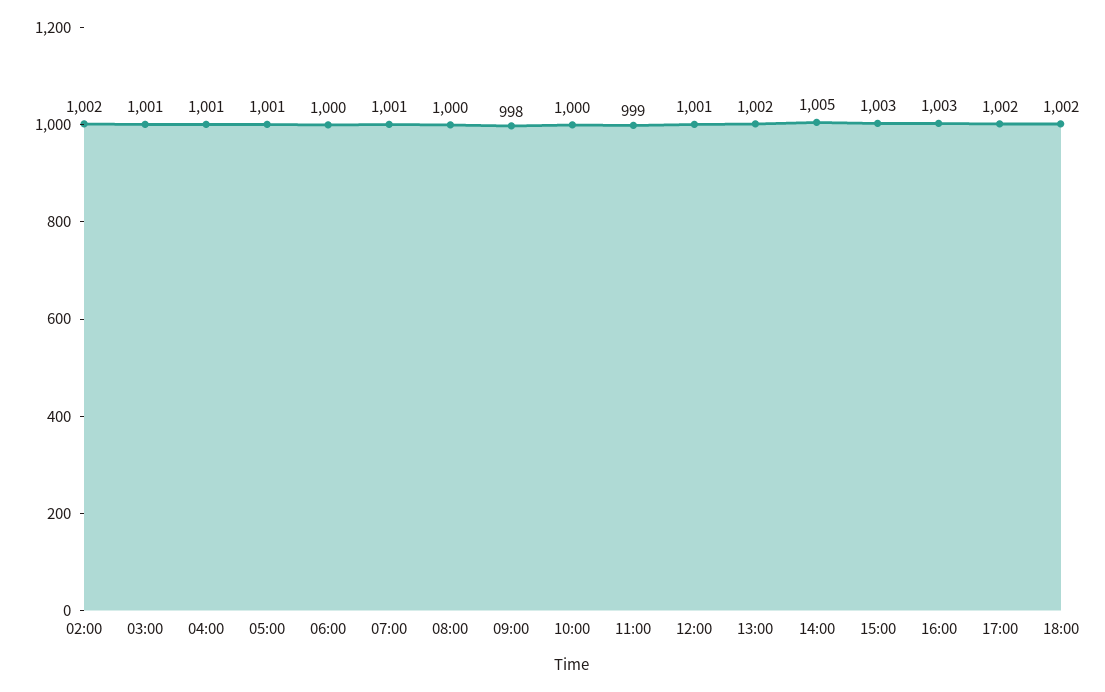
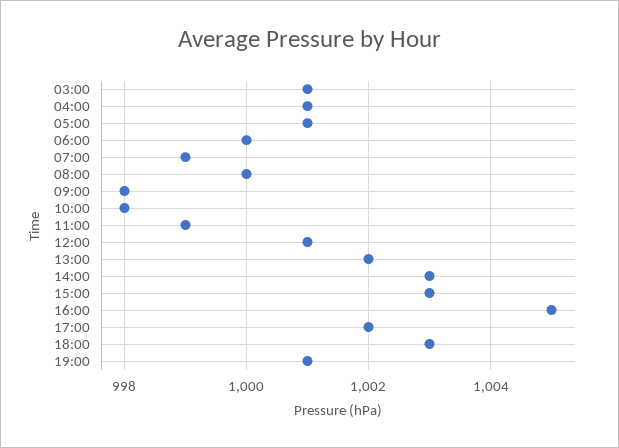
02:00: 1002 -> none
07:00: 1001 -> 999
10:00: 1000 -> 998
14:00: 1005 -> 1003
16:00: 1003 -> 1005
18:00: 1002 -> 1003
19:00: none -> 1001

